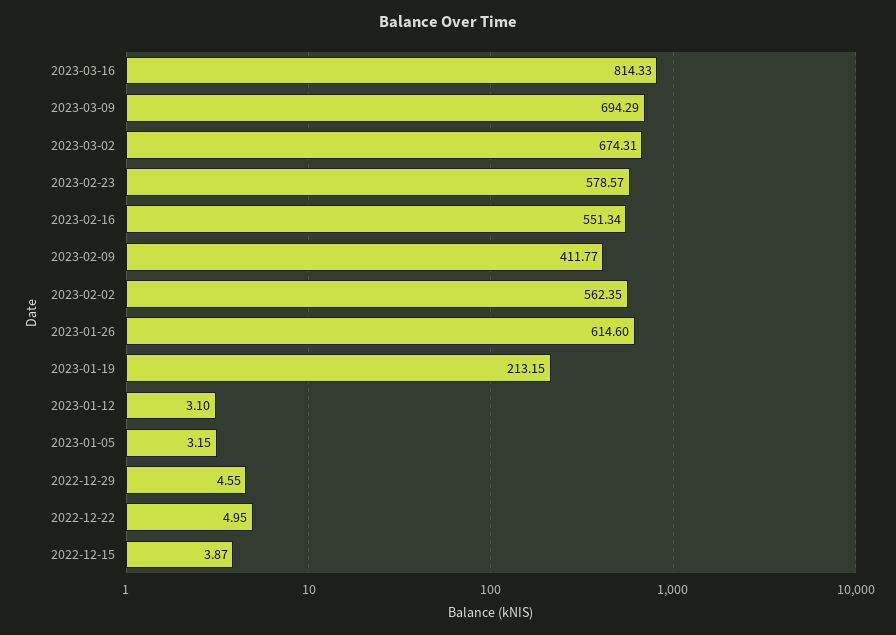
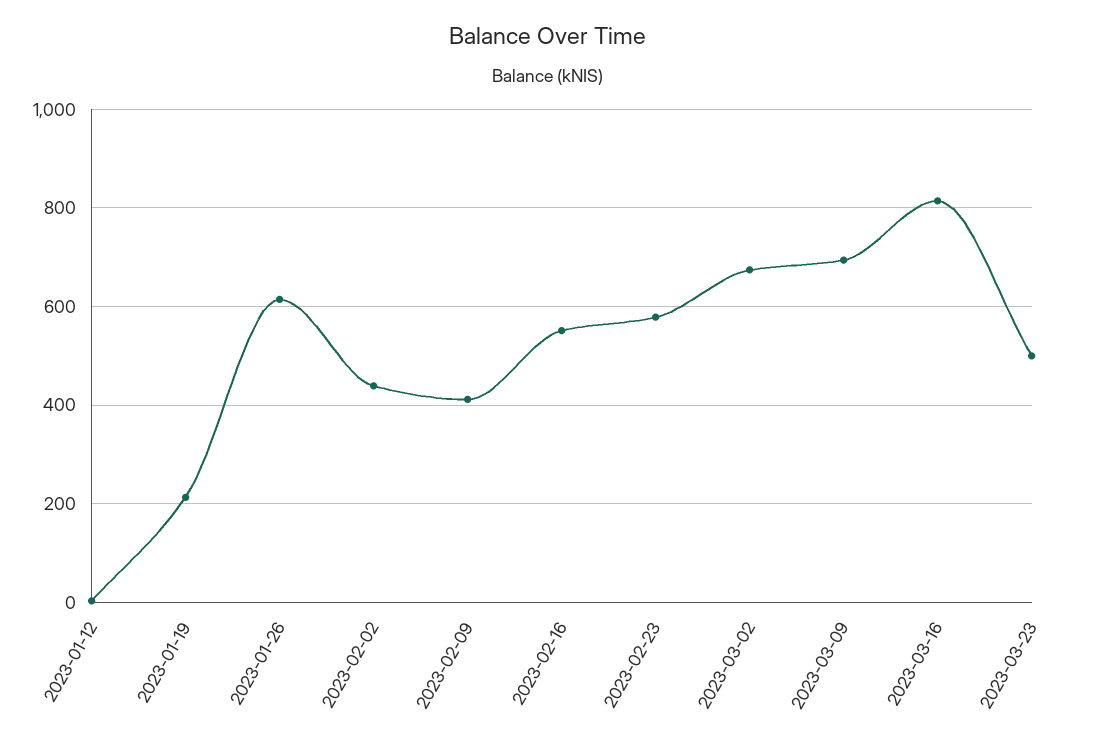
2023-02-02: 562.35 -> 440
2023-01-05: 3.15 -> none
2022-12-29: 4.55 -> none
2022-12-22: 4.95 -> none
2022-12-15: 3.87 -> none
2023-03-23: none -> 500

